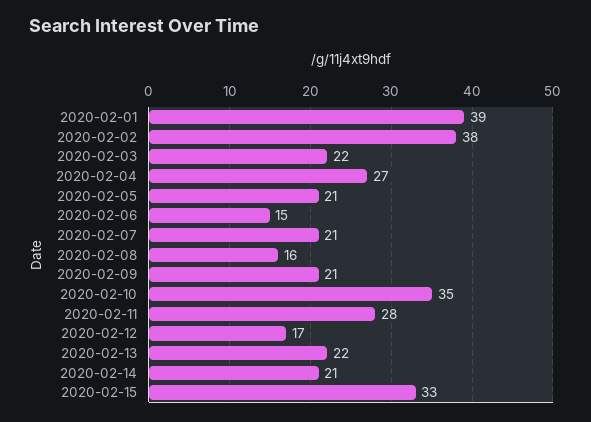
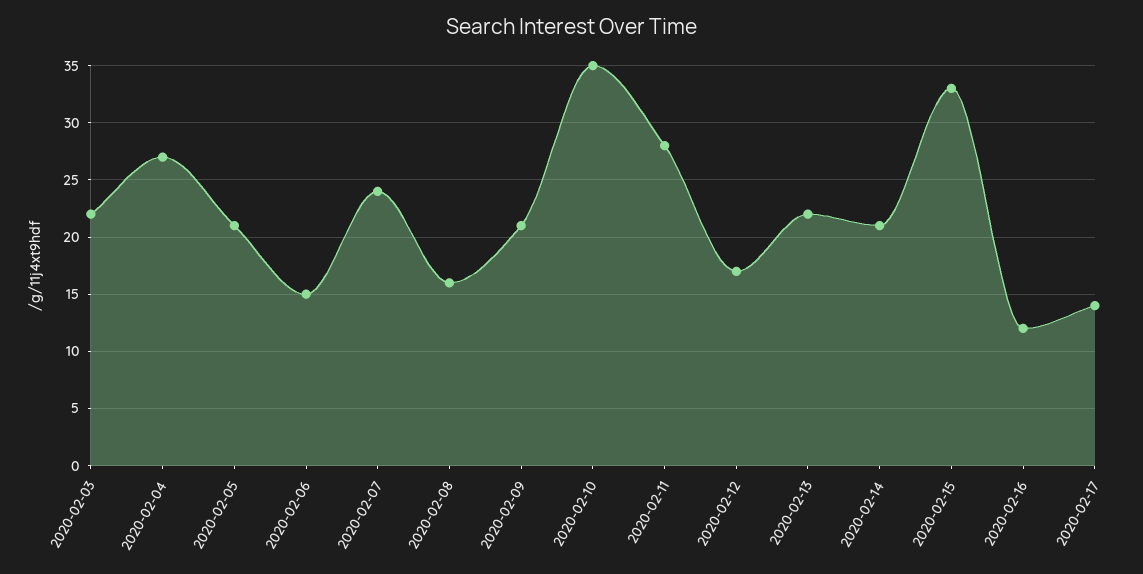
2020-02-01: 39 -> none
2020-02-02: 38 -> none
2020-02-07: 21 -> 24
2020-02-16: none -> 12
2020-02-17: none -> 14

